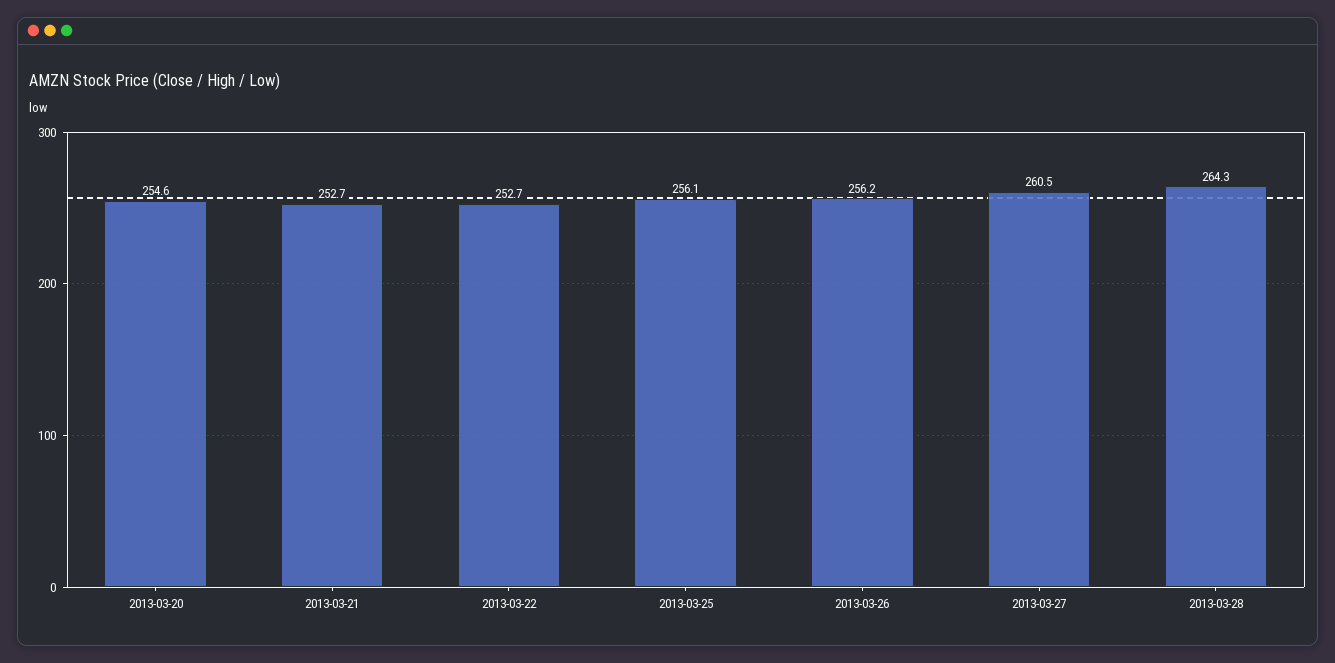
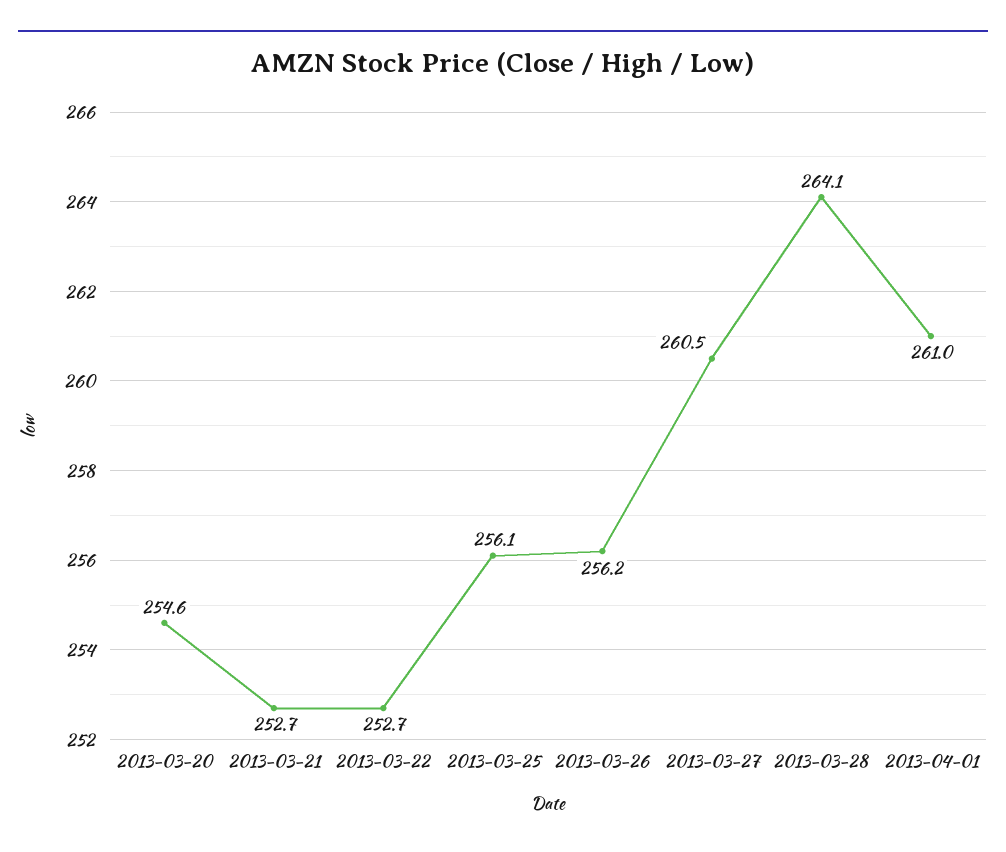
2013-03-28: 264.3 -> 264.1
2013-04-01: none -> 261

